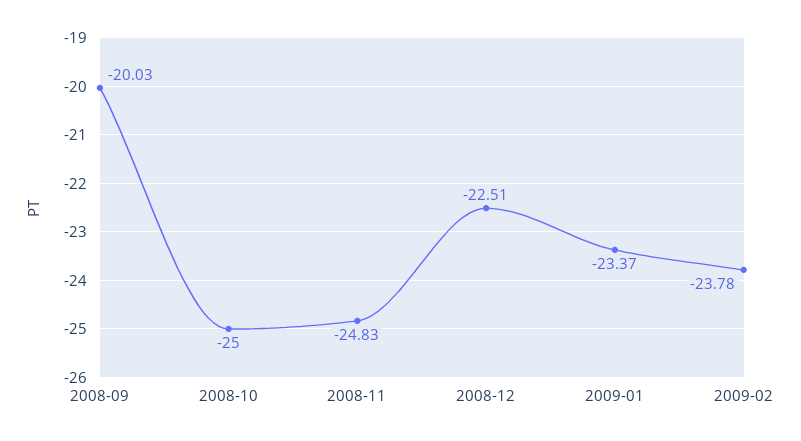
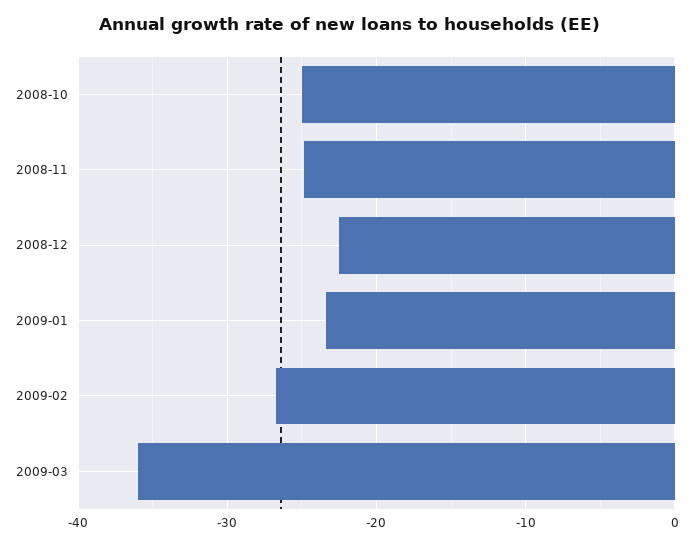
2008-09: -20.03 -> none
2009-02: -23.78 -> -27
2009-03: none -> -36

